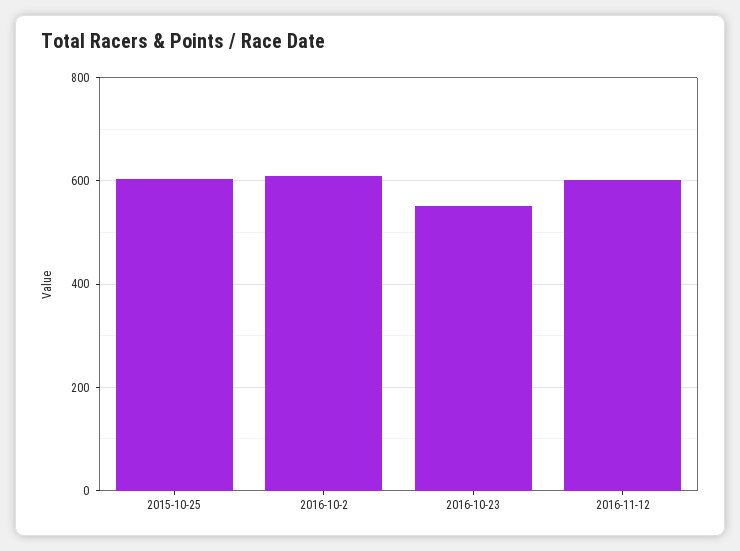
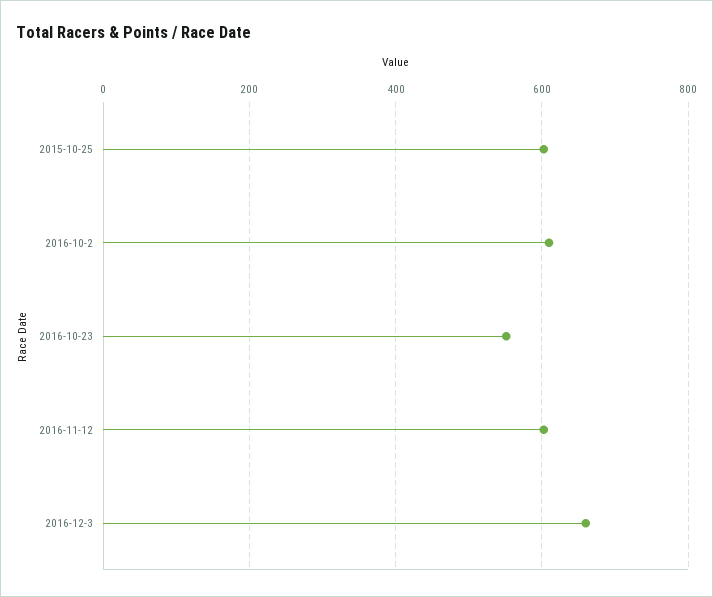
2016-12-3: none -> 660

